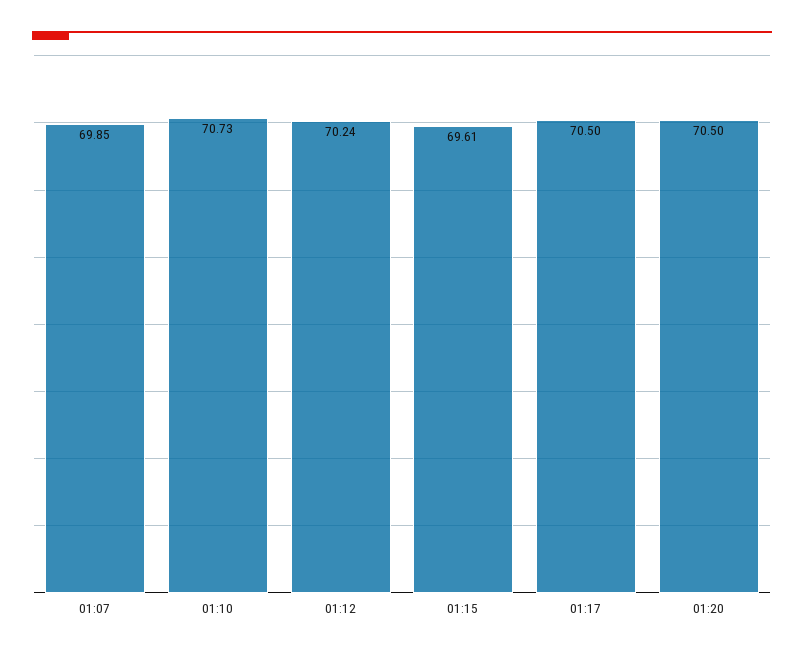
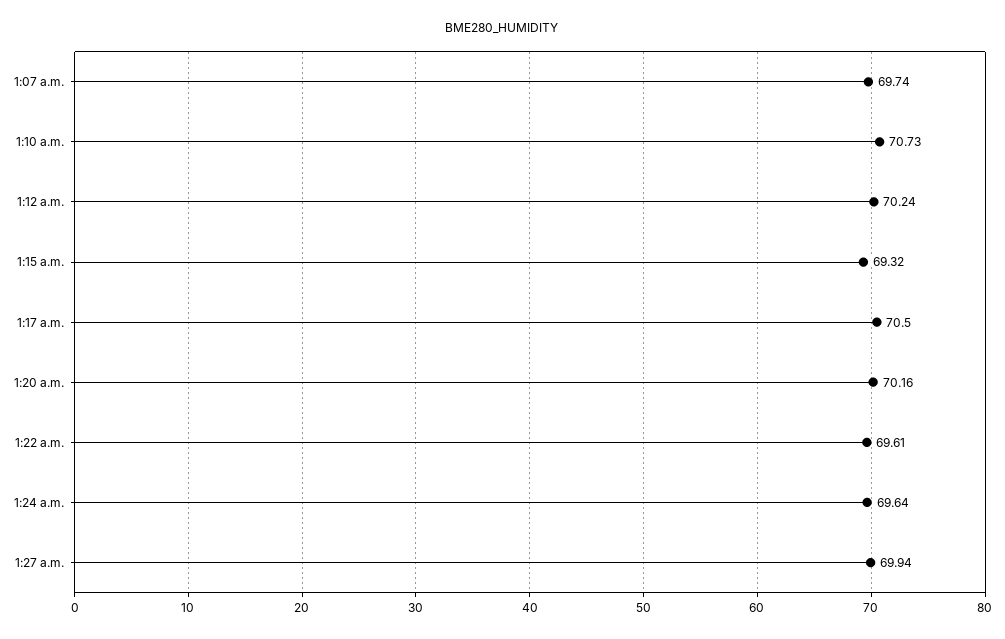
01:07: 69.85 -> 69.74
01:15: 69.61 -> 69.32
01:20: 70.5 -> 70.16
1:22 a.m.: none -> 69.61
1:24 a.m.: none -> 69.64
1:27 a.m.: none -> 69.94

